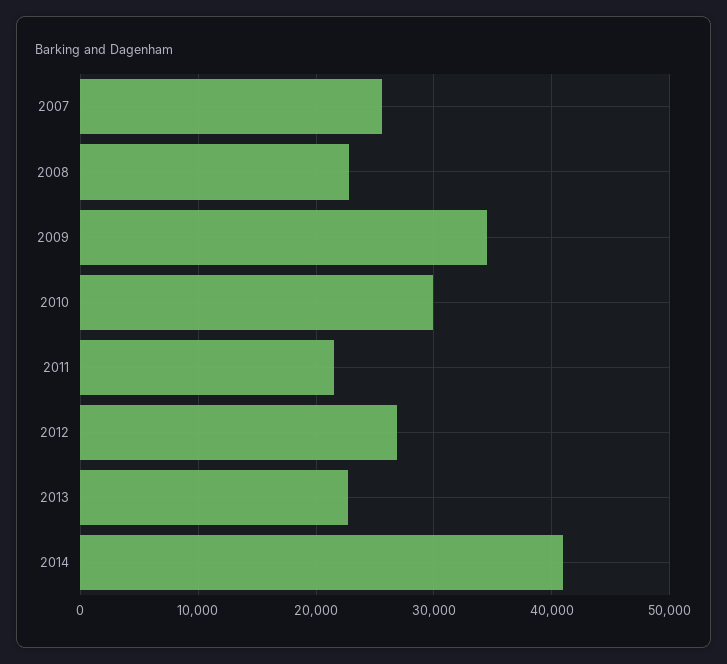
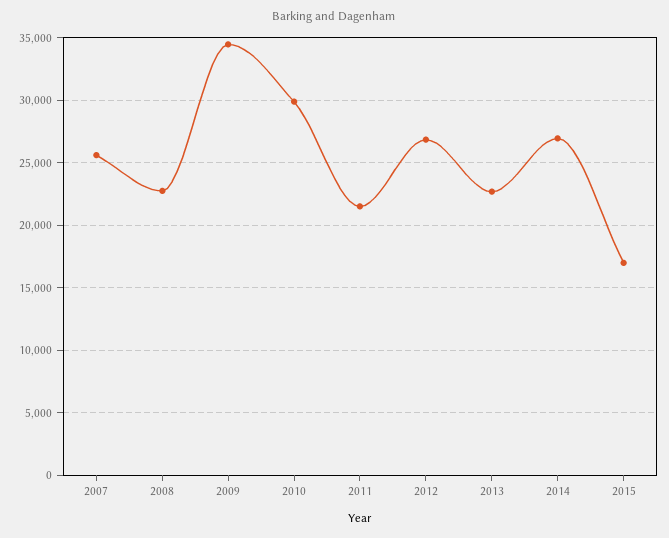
2014: 41000 -> 27000
2015: none -> 17000

